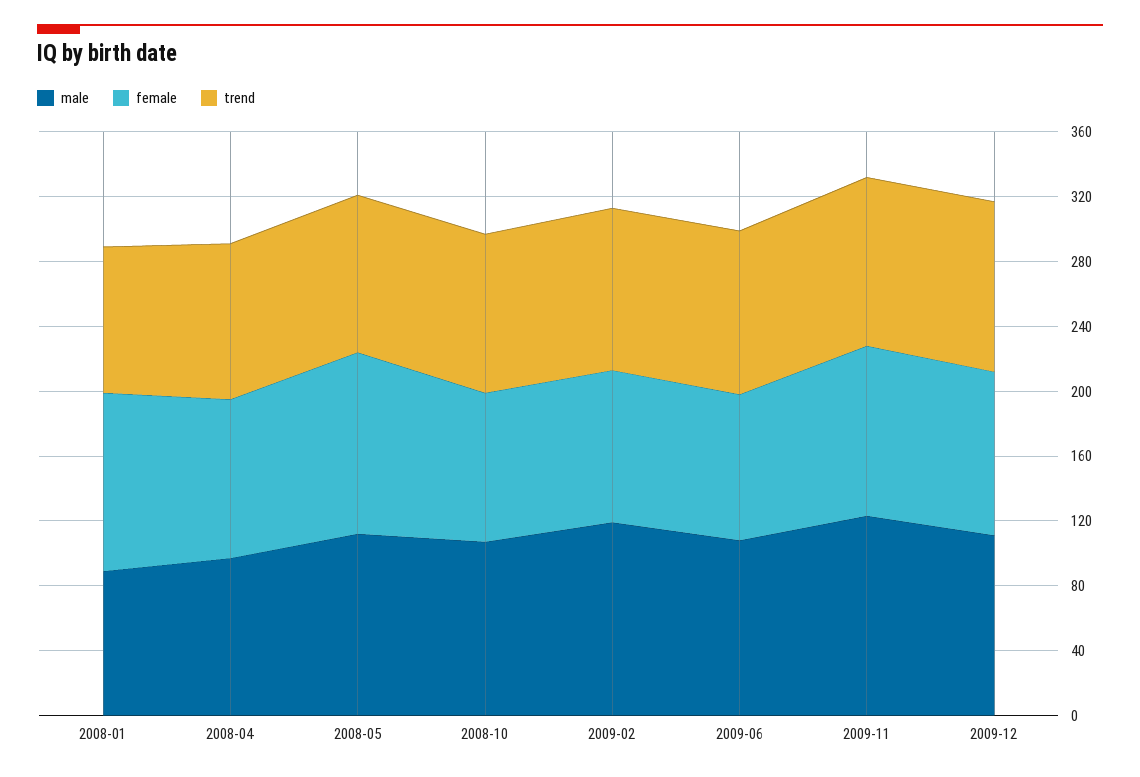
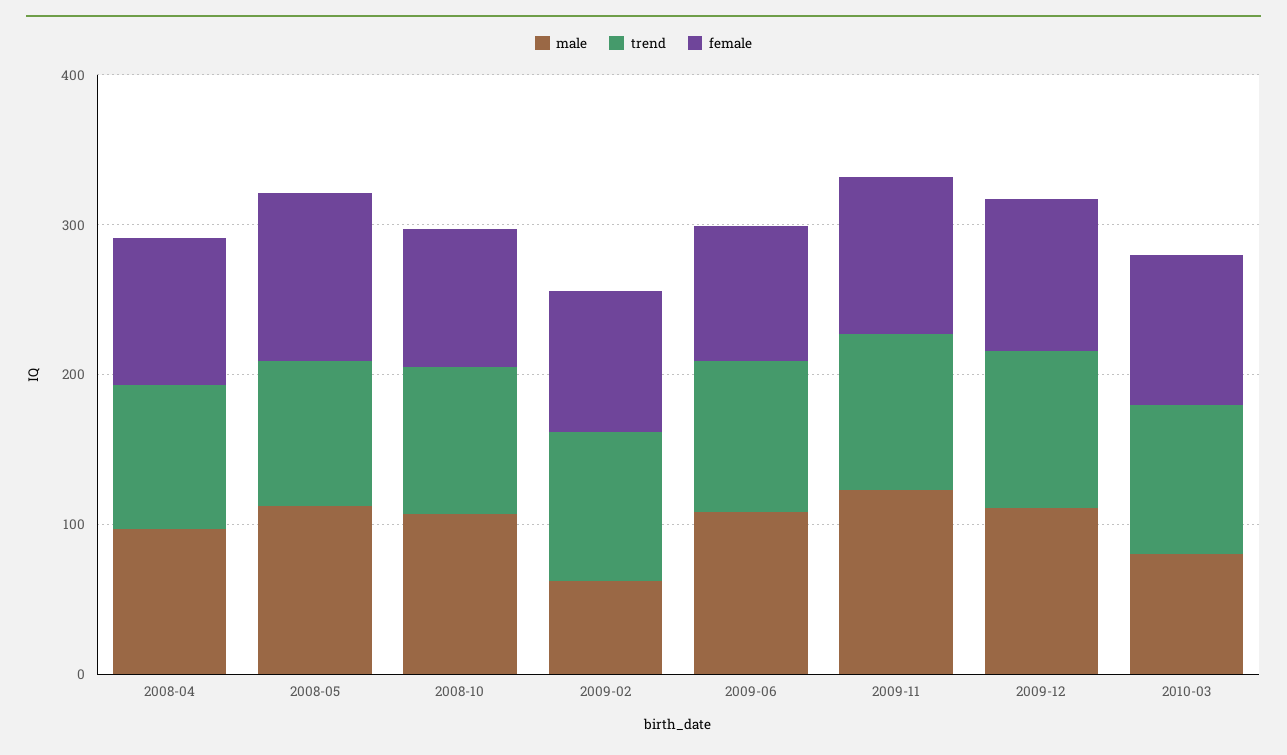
male, 2008-01: 90 -> none
female, 2008-01: 110 -> none
trend, 2008-01: 90 -> none
male, 2009-02: 120 -> 60
male, 2010-03: none -> 80
trend, 2010-03: none -> 100
female, 2010-03: none -> 100

